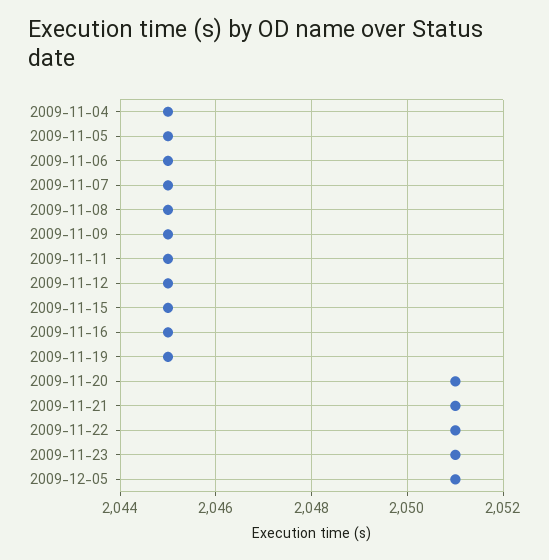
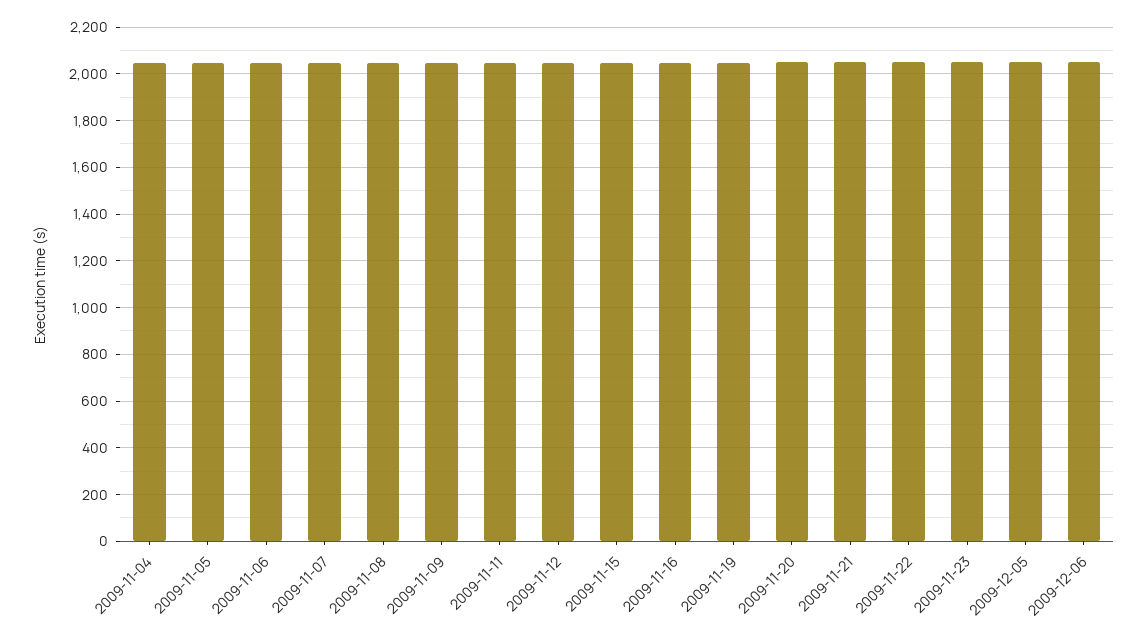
2009-12-06: none -> 2050

